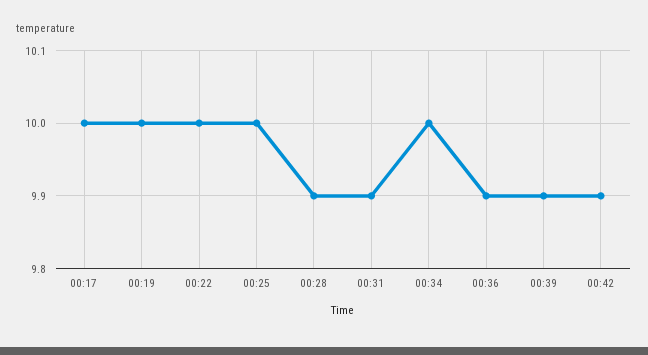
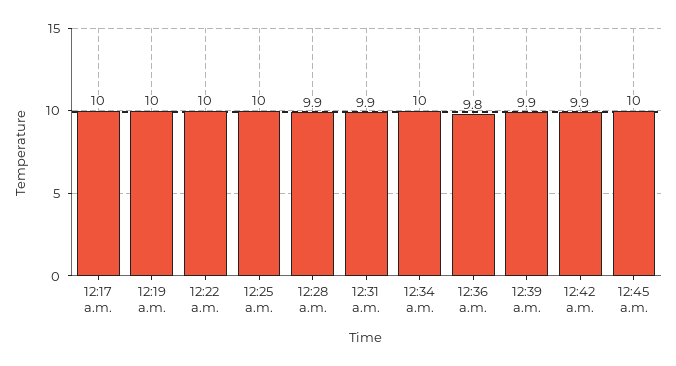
00:36: 9.9 -> 9.8
12:45 a.m.: none -> 10

